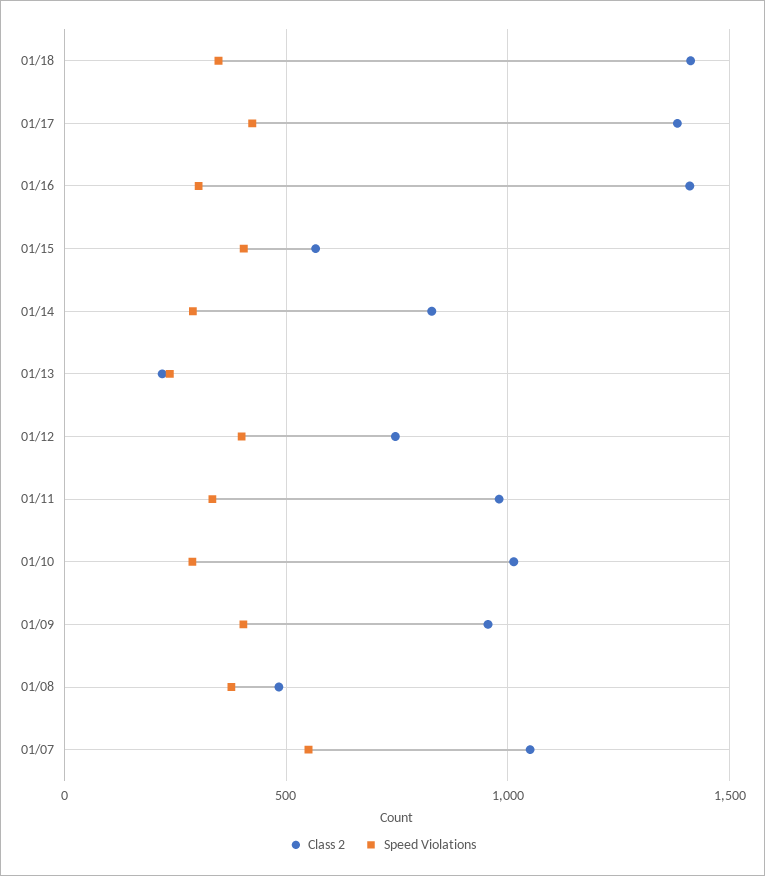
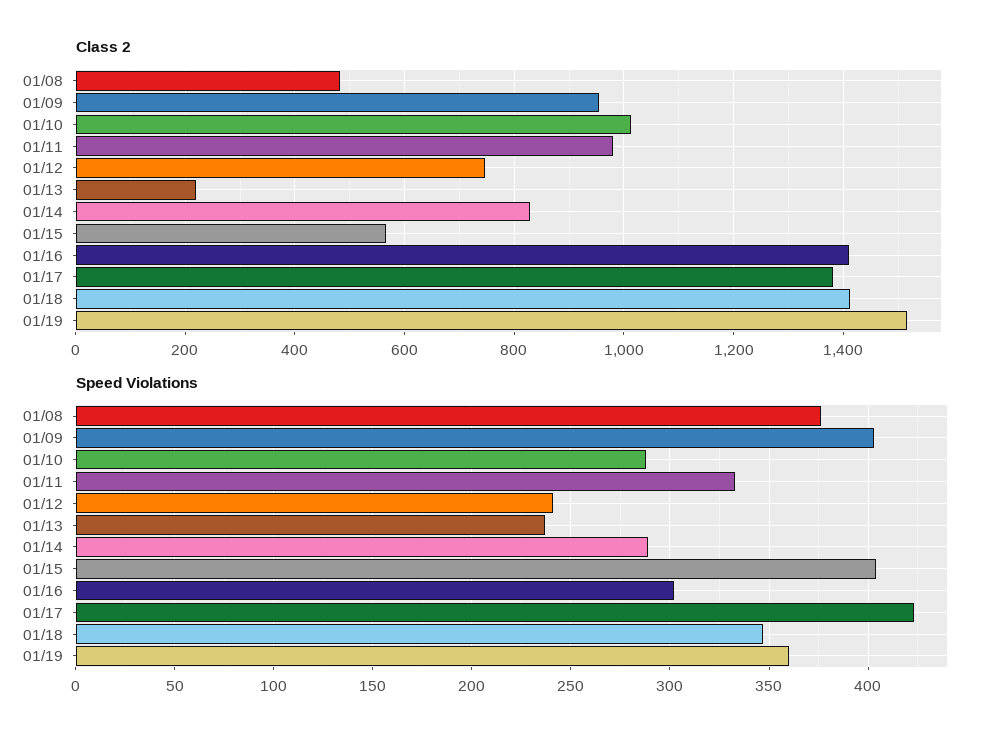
Speed Violations, 01/12: 400 -> 240
Class 2, 01/07: 1050 -> none
Speed Violations, 01/07: 550 -> none
Class 2, 01/19: none -> 1520
Speed Violations, 01/19: none -> 360

